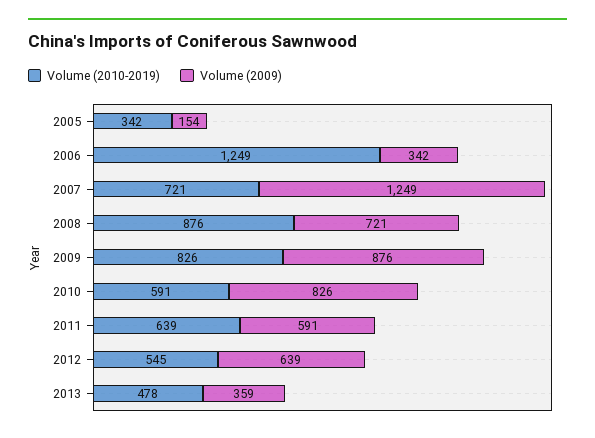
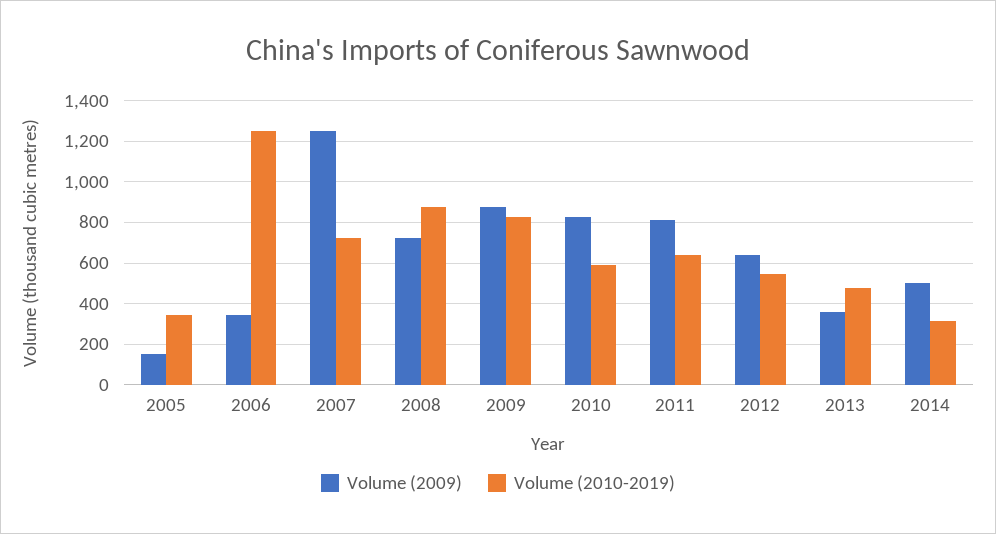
Volume (2009), 2011: 591 -> 800
Volume (2009), 2014: none -> 500
Volume (2010-2019), 2014: none -> 300

